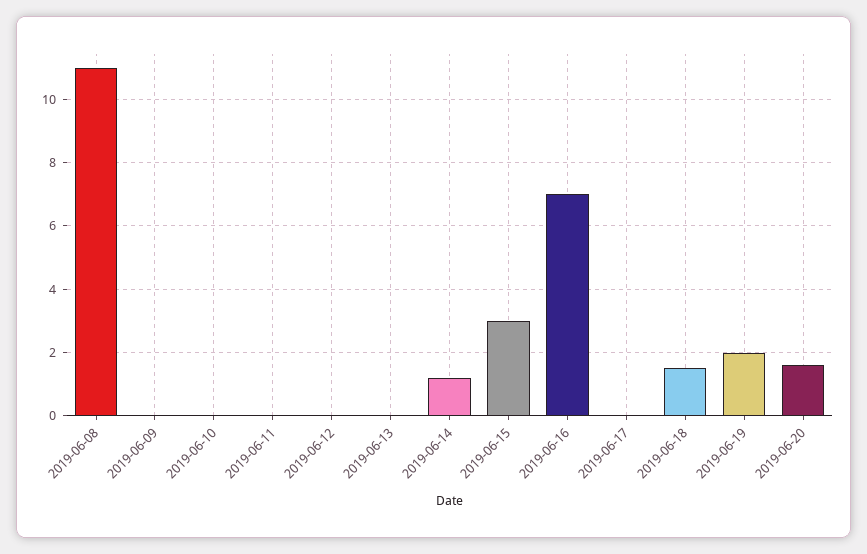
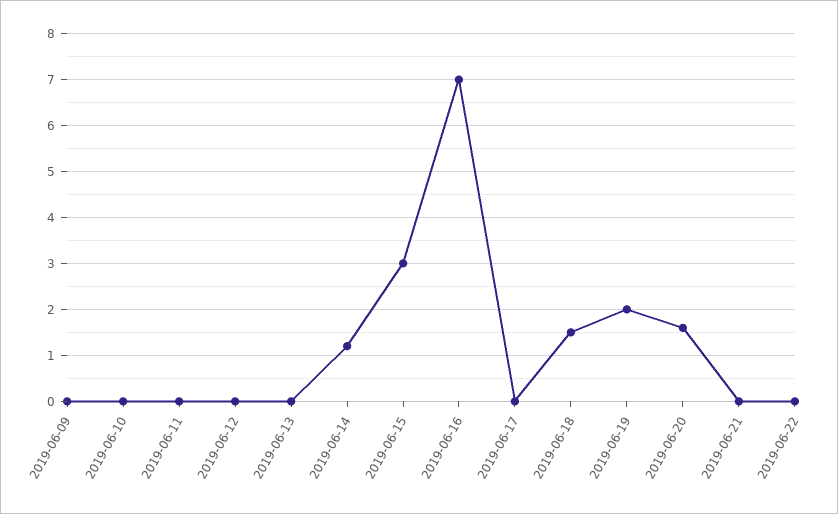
2019-06-08: 11 -> none
2019-06-21: none -> 0
2019-06-22: none -> 0

